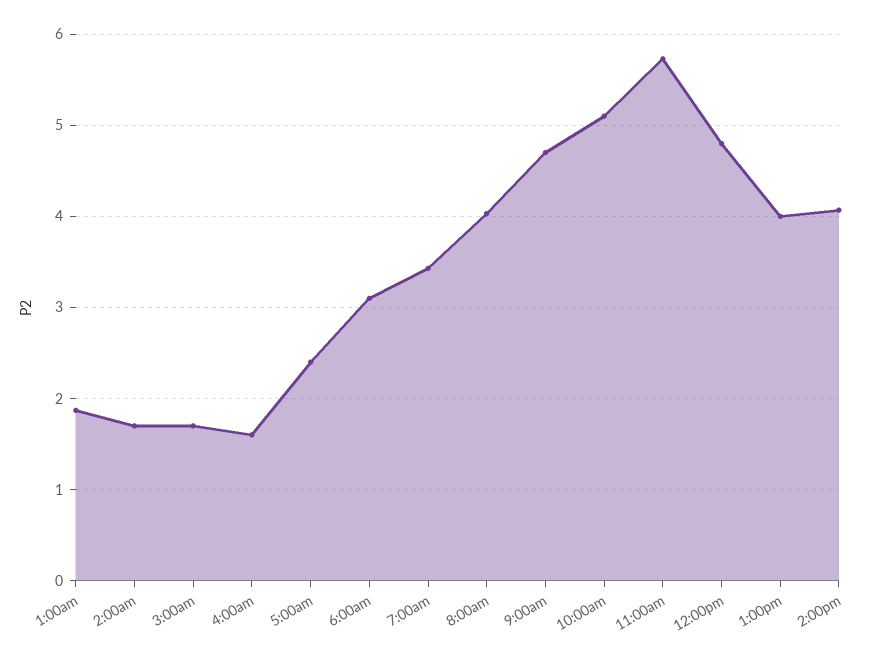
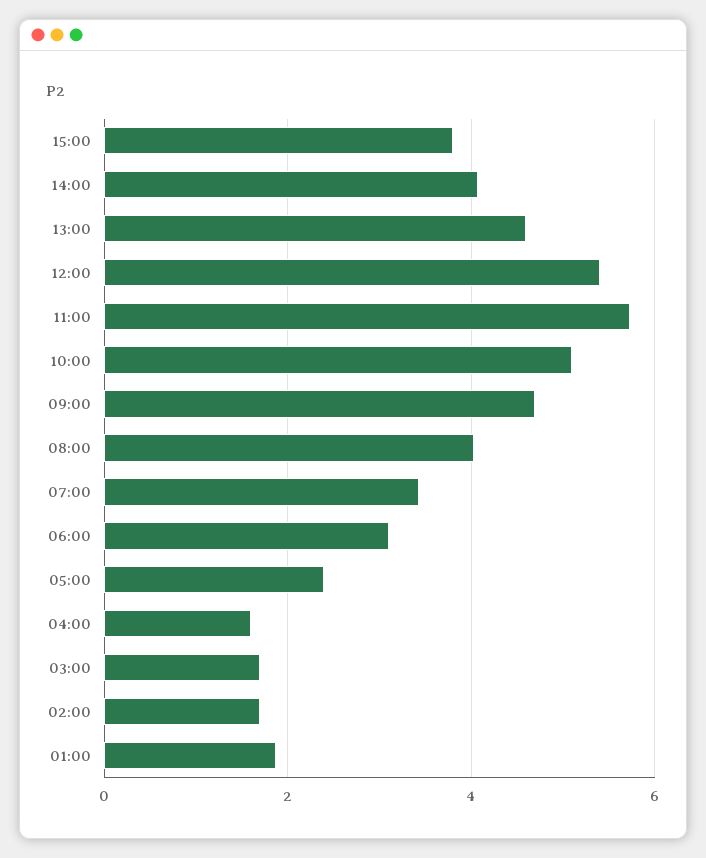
12:00pm: 4.8 -> 5.4
1:00pm: 4 -> 4.6
15:00: none -> 3.8

